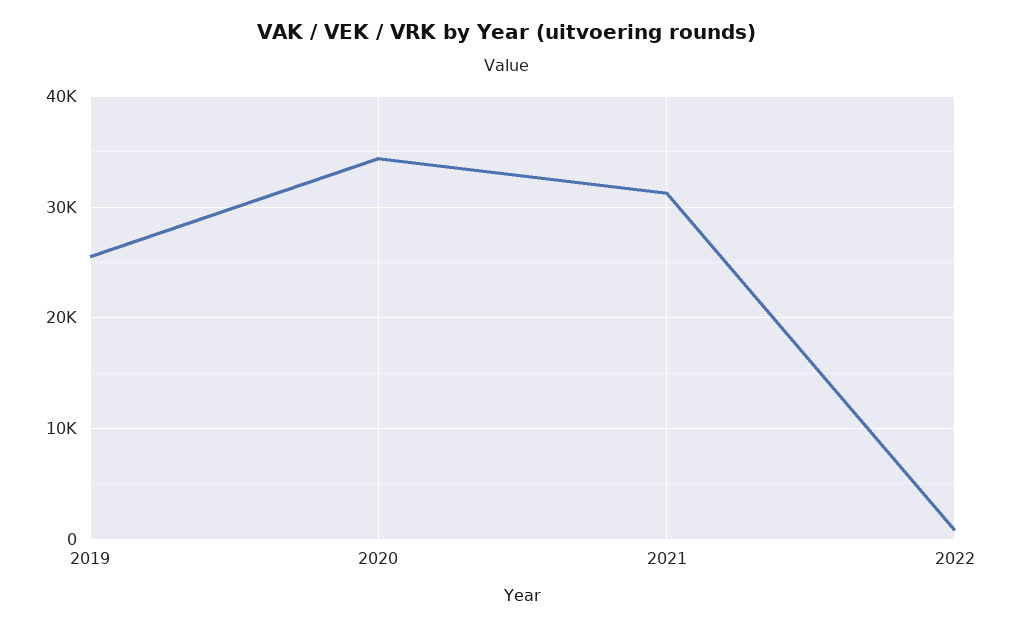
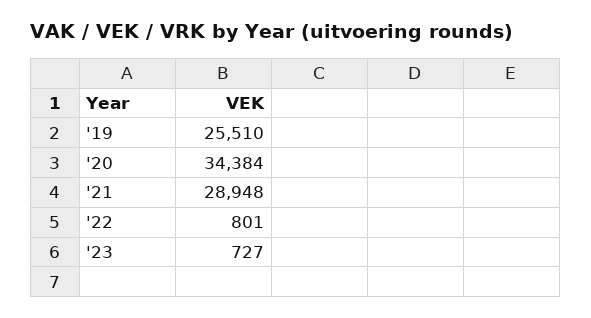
2021: 31000 -> 28948
'23: none -> 727

